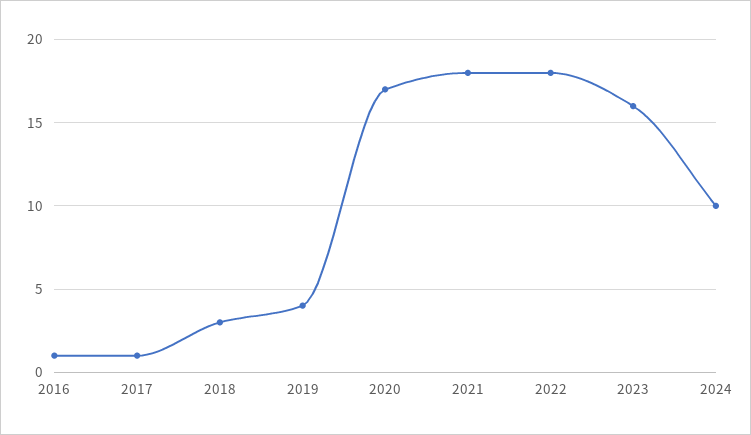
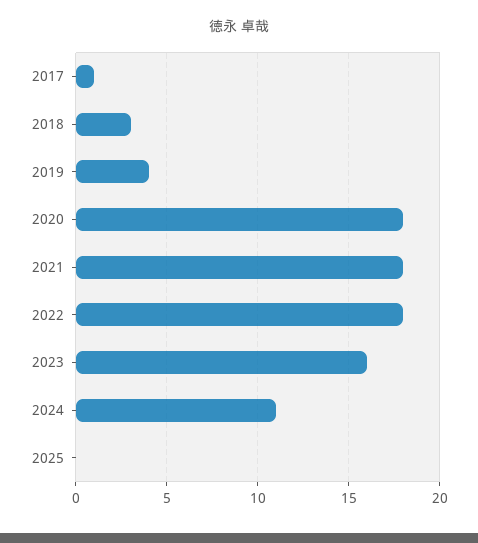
2016: 1 -> none
2020: 17 -> 18
2024: 10 -> 11
2025: none -> 0

